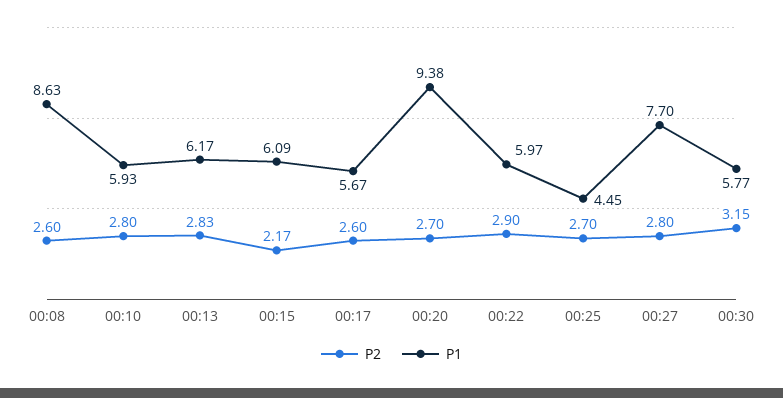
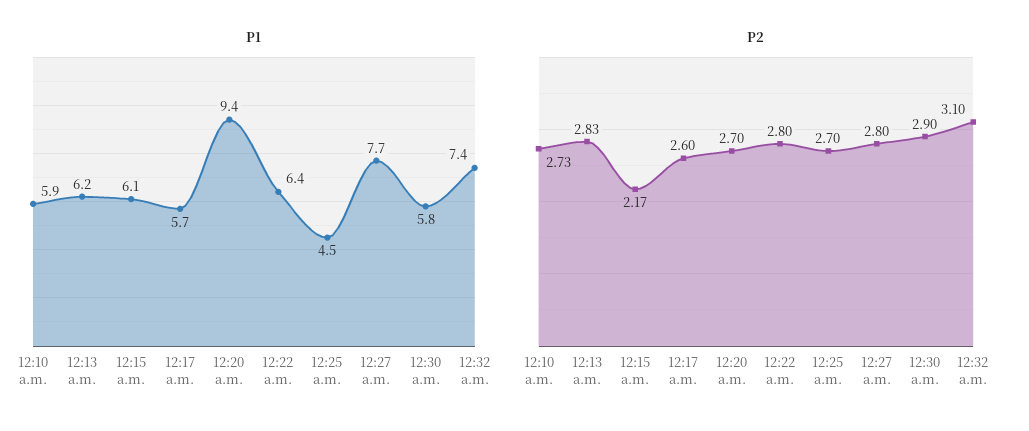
P2, 00:08: 2.6 -> none
P1, 00:08: 8.63 -> none
P2, 00:10: 2.8 -> 2.73
P2, 00:22: 2.9 -> 2.8
P1, 00:22: 5.97 -> 6.4
P2, 00:30: 3.15 -> 2.9
P1, 12:32 a.m.: none -> 7.4
P2, 12:32 a.m.: none -> 3.1

